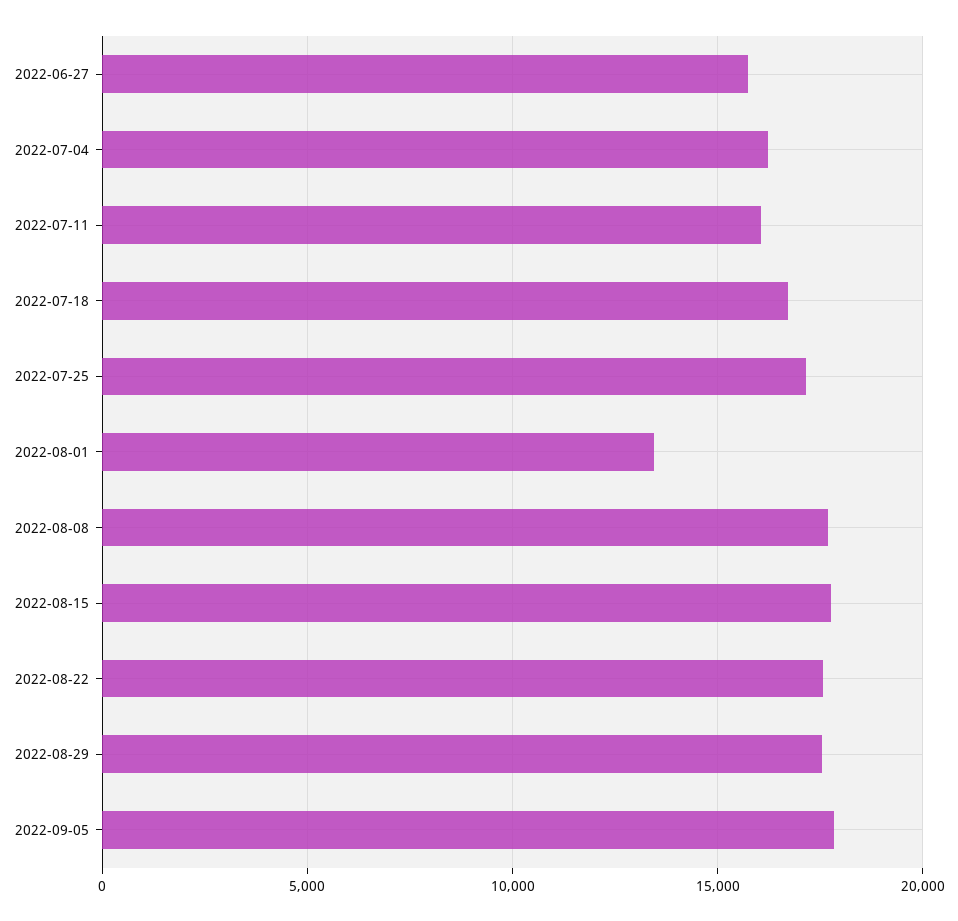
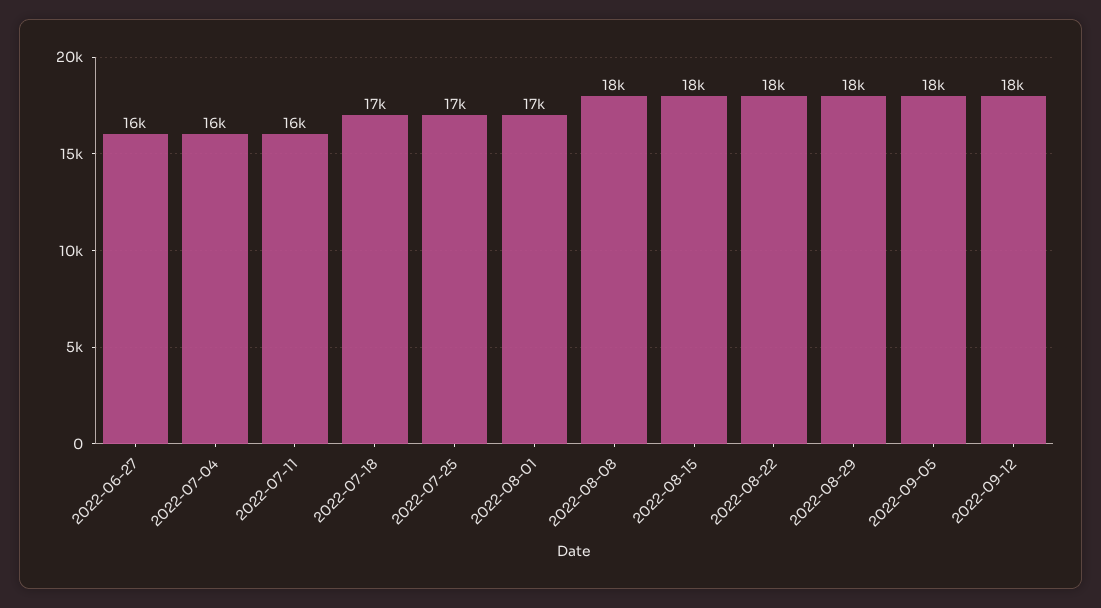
2022-08-01: 13500 -> 17000
2022-09-12: none -> 18000

